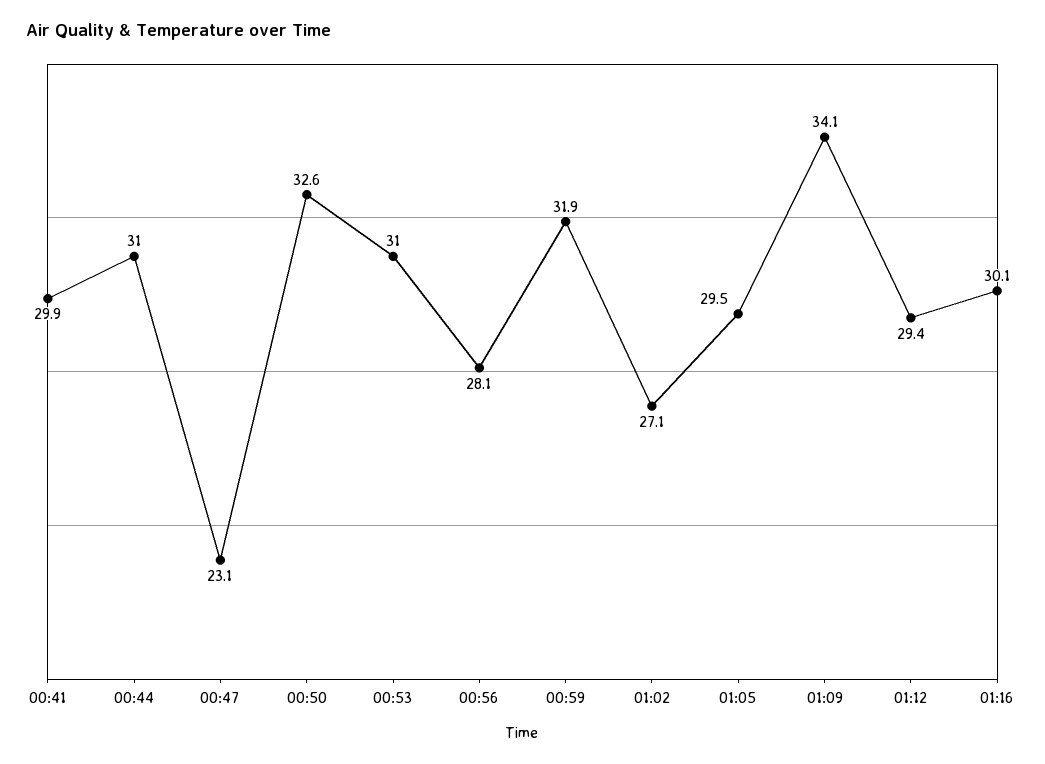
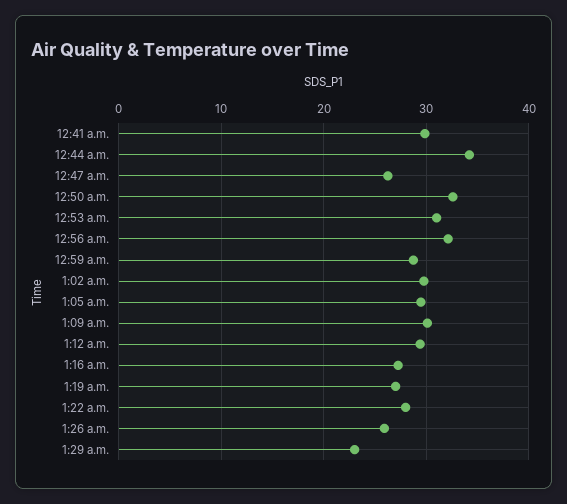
00:44: 31 -> 34
00:47: 23.1 -> 26
00:56: 28.1 -> 32
00:59: 31.9 -> 29
01:02: 27.1 -> 30
01:09: 34.1 -> 30
01:16: 30.1 -> 27
1:19 a.m.: none -> 27
1:22 a.m.: none -> 28
1:26 a.m.: none -> 26
1:29 a.m.: none -> 23

